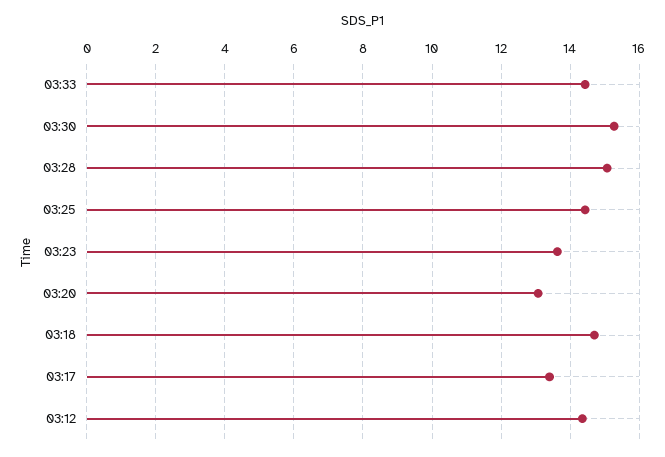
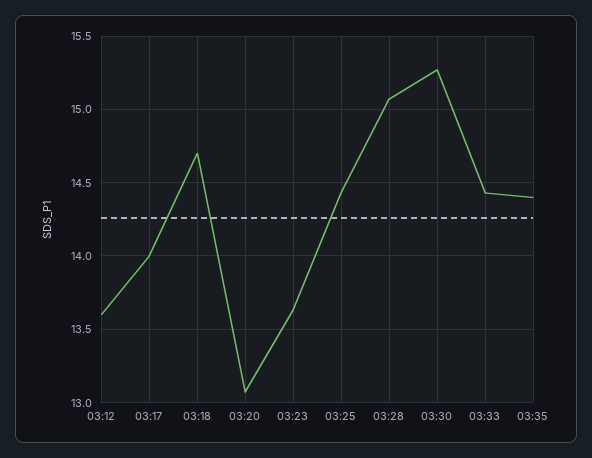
03:17: 13.4 -> 14
03:12: 14.4 -> 13.6
03:35: none -> 14.4

